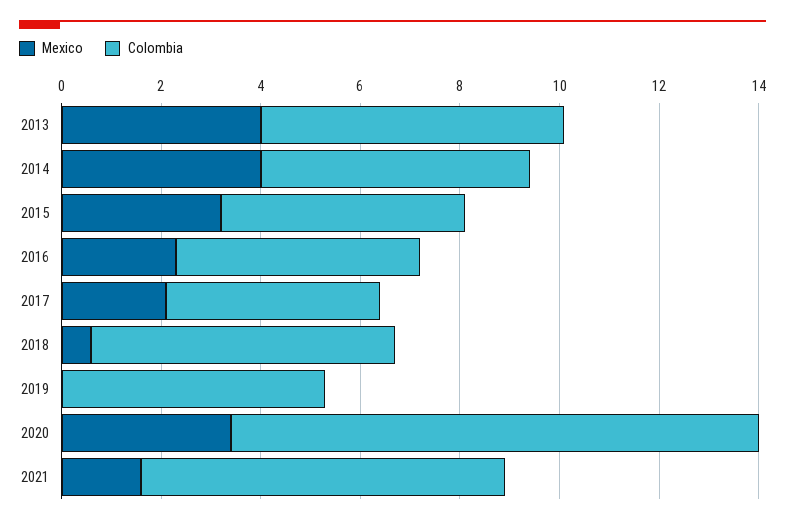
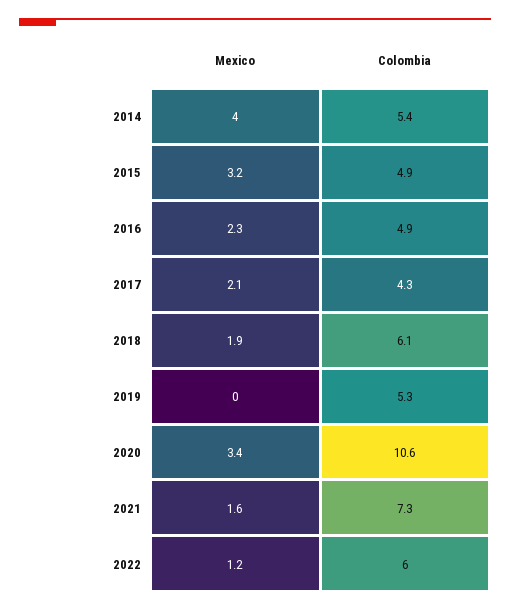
Mexico, 2013: 4 -> none
Colombia, 2013: 6 -> none
Mexico, 2018: 0.5 -> 1.9
Mexico, 2022: none -> 1.2
Colombia, 2022: none -> 6

